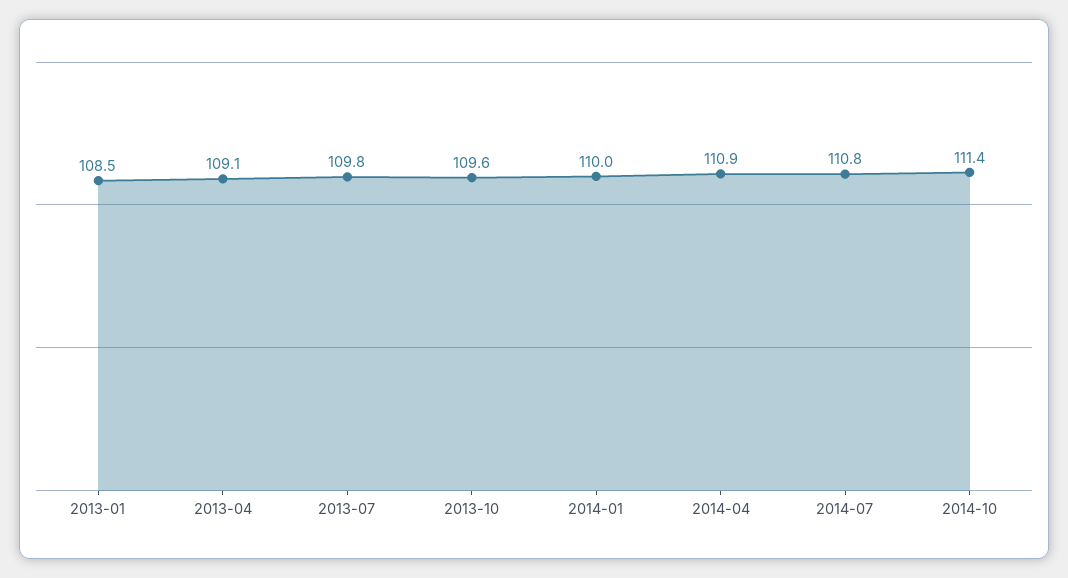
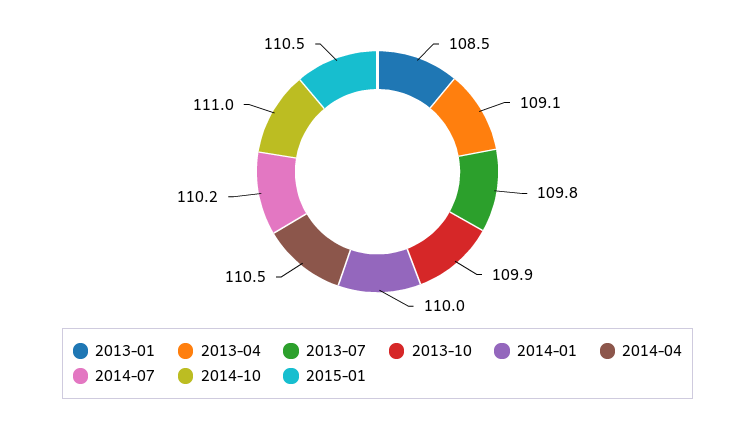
2013-10: 109.6 -> 109.9
2014-04: 110.9 -> 110.5
2014-07: 110.8 -> 110.2
2014-10: 111.4 -> 111
2015-01: none -> 110.5

